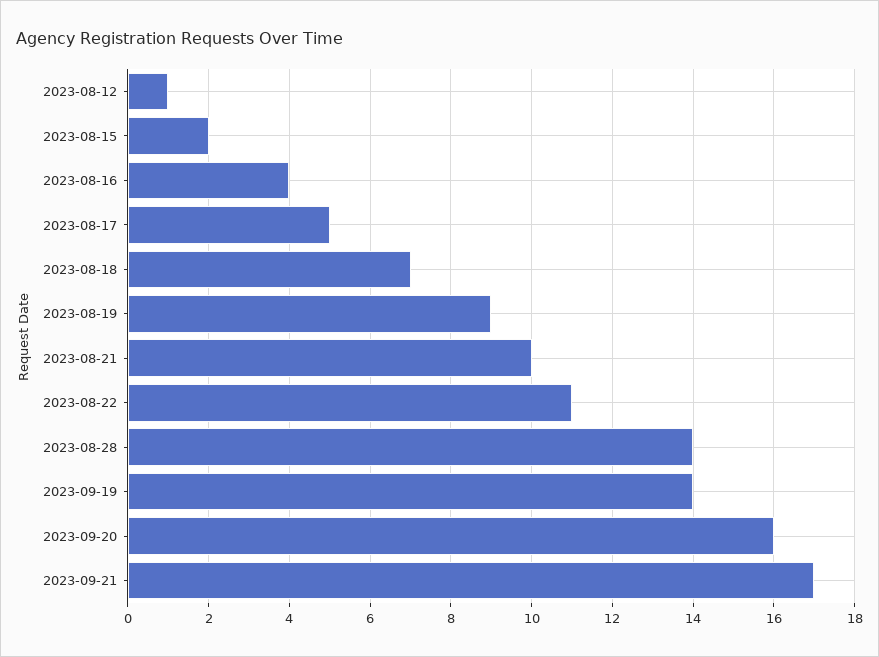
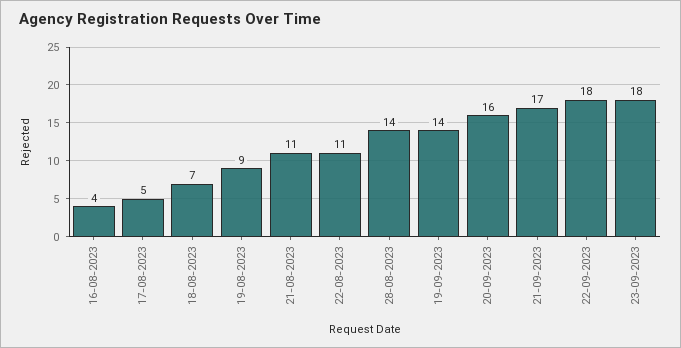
2023-08-12: 1 -> none
2023-08-15: 2 -> none
2023-08-21: 10 -> 11
22-09-2023: none -> 18
23-09-2023: none -> 18

